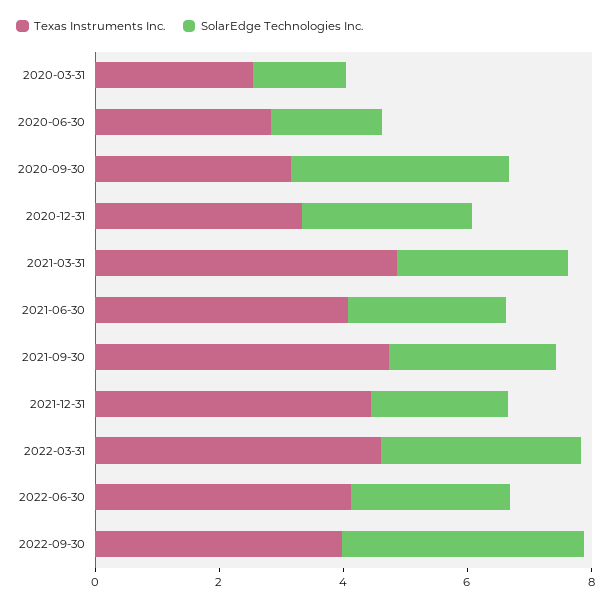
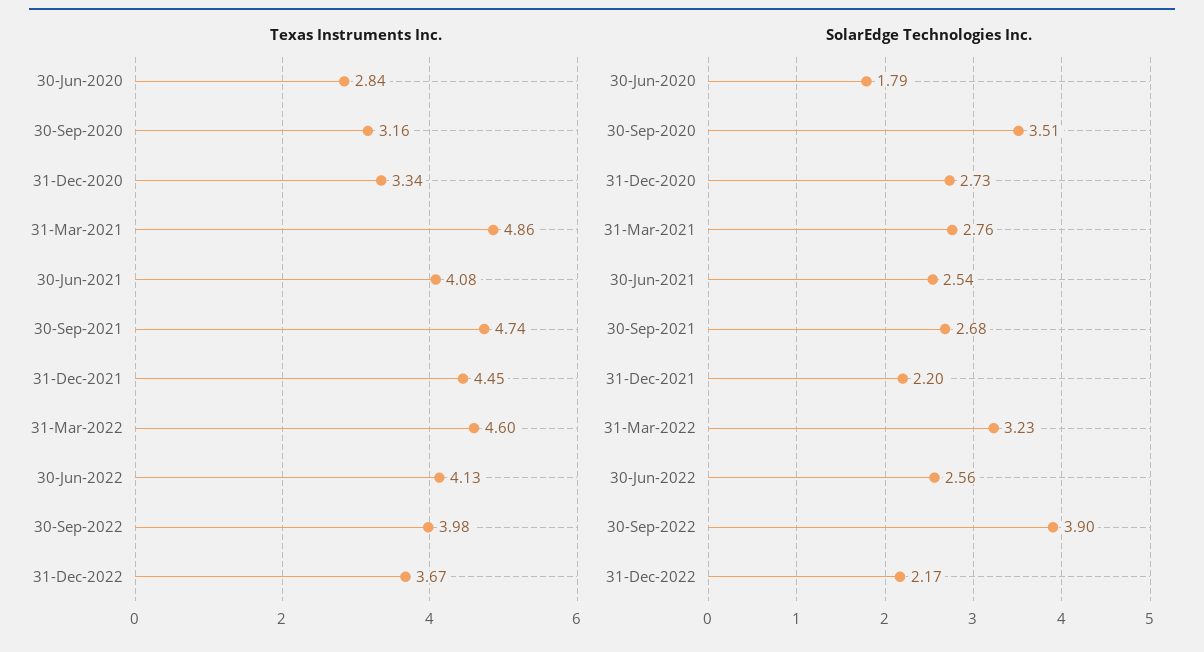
Texas Instruments Inc., 2020-03-31: 2.5 -> none
SolarEdge Technologies Inc., 2020-03-31: 1.5 -> none
Texas Instruments Inc., 31-Dec-2022: none -> 3.67
SolarEdge Technologies Inc., 31-Dec-2022: none -> 2.17

